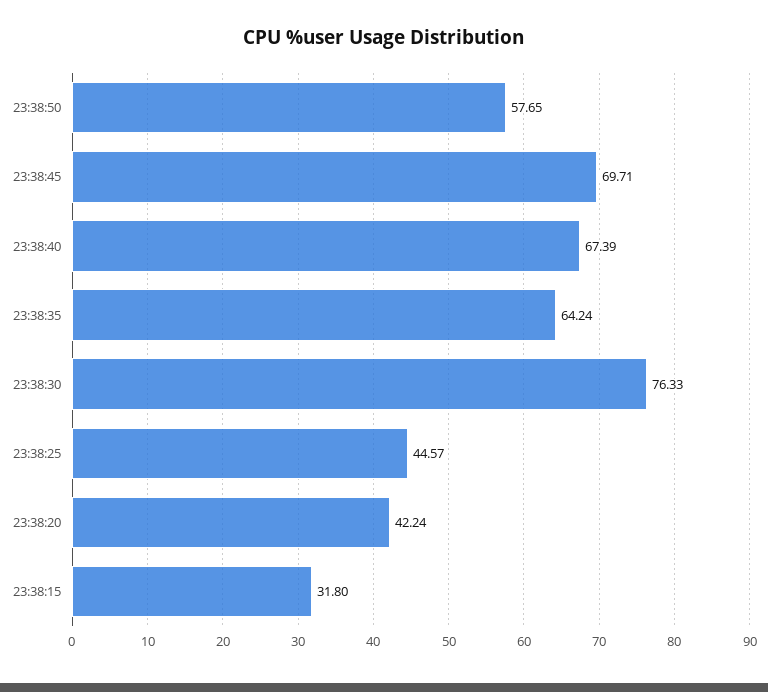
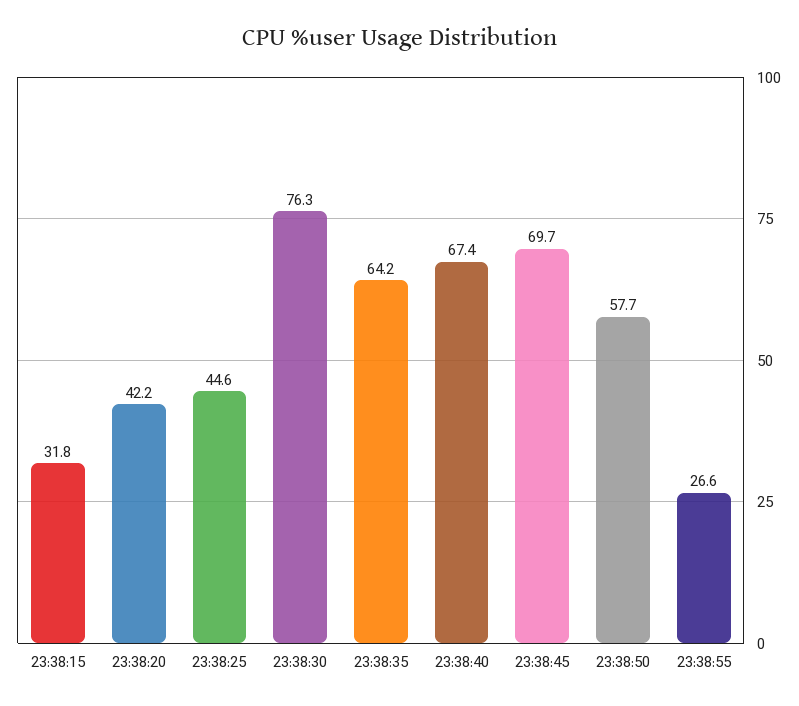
23:38:55: none -> 26.6

